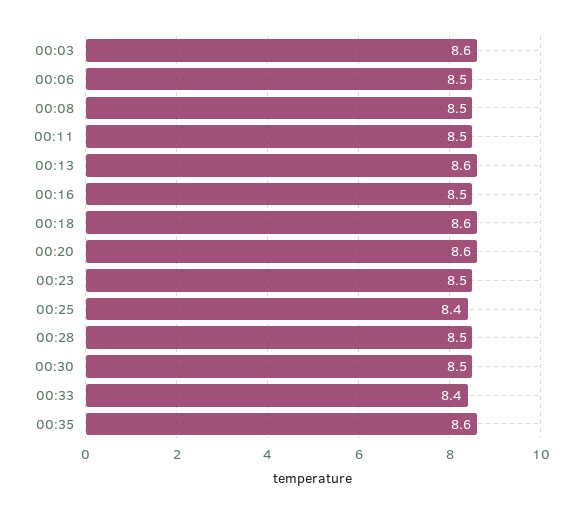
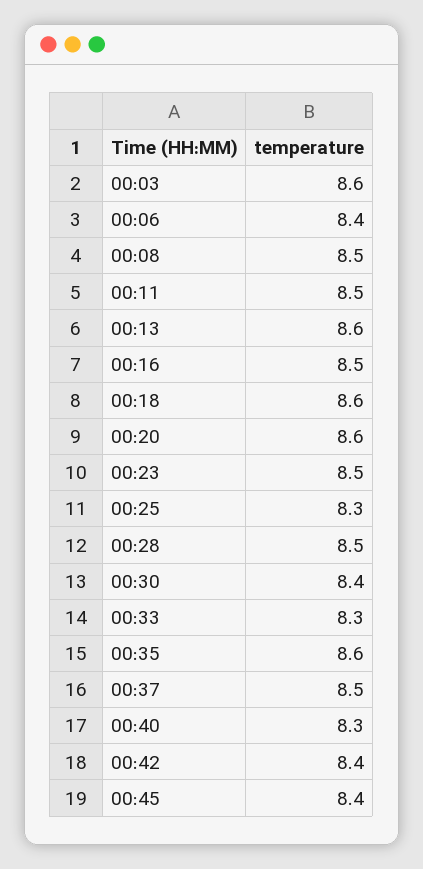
00:06: 8.5 -> 8.4
00:25: 8.4 -> 8.3
00:30: 8.5 -> 8.4
00:33: 8.4 -> 8.3
00:37: none -> 8.5
00:40: none -> 8.3
00:42: none -> 8.4
00:45: none -> 8.4

